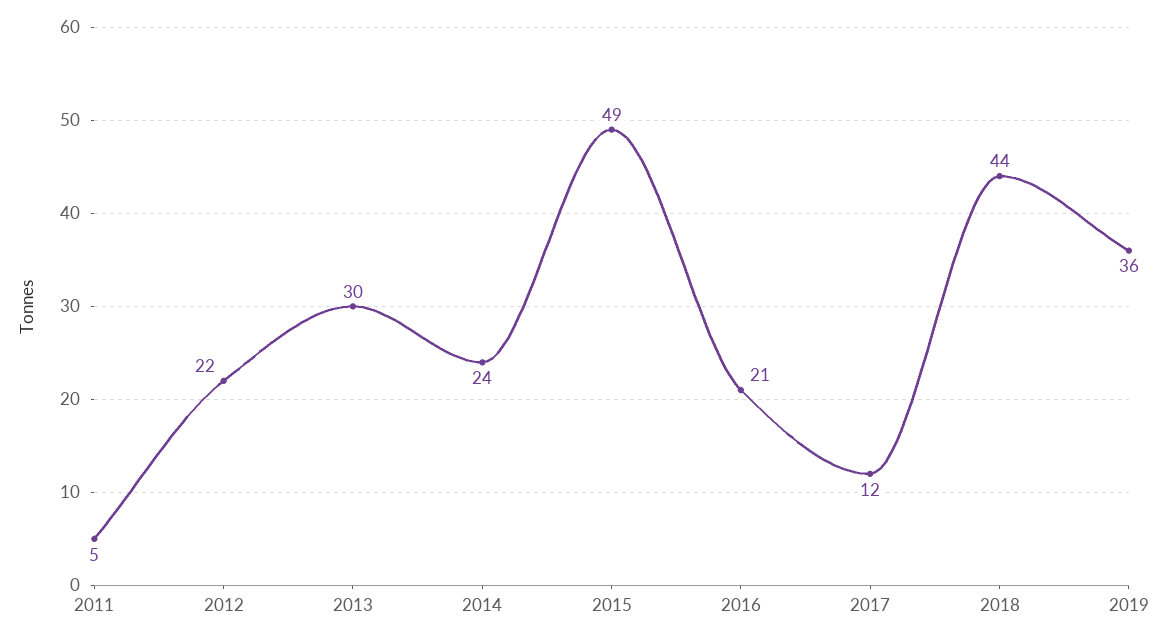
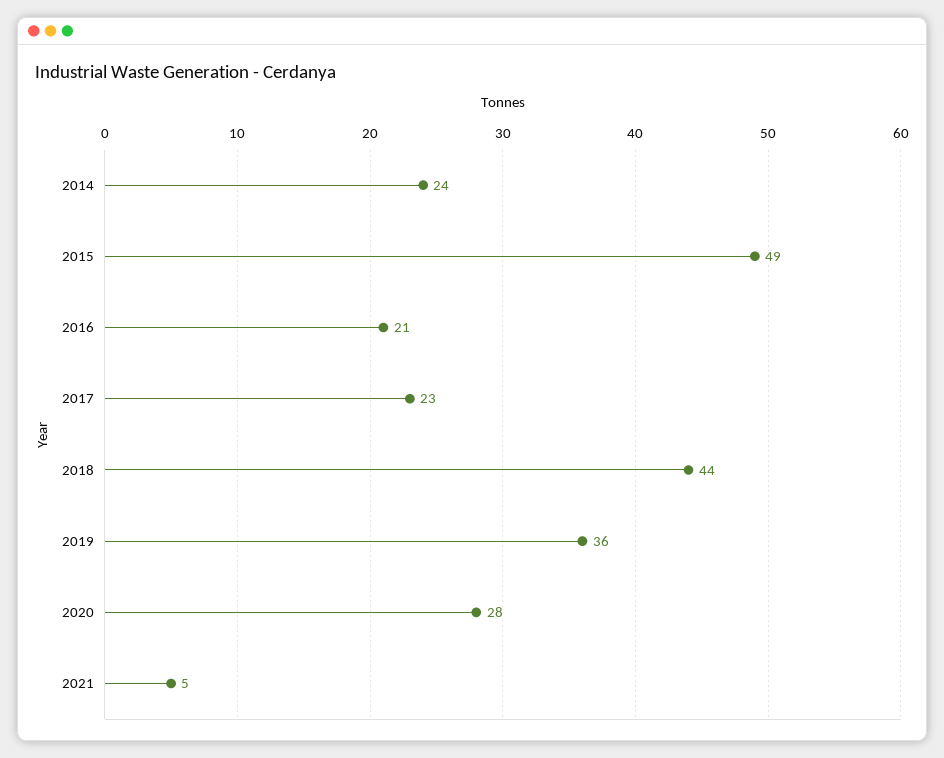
2011: 5 -> none
2012: 22 -> none
2013: 30 -> none
2017: 12 -> 23
2020: none -> 28
2021: none -> 5

